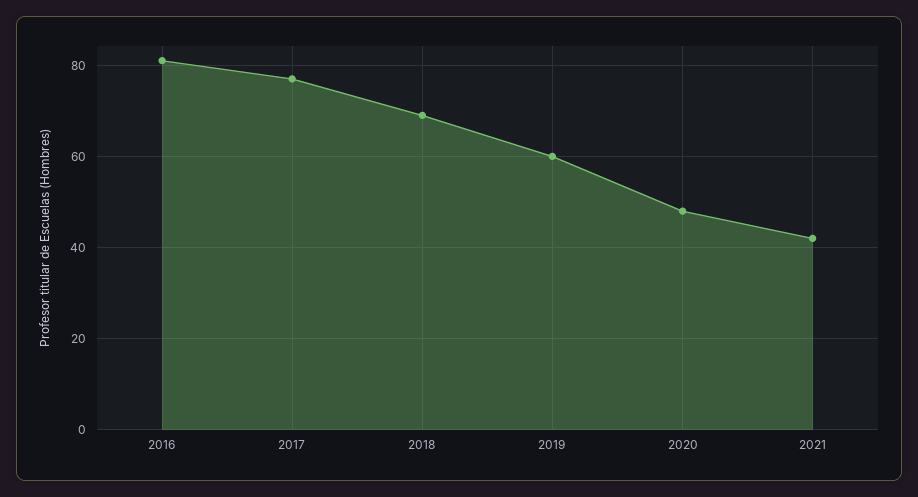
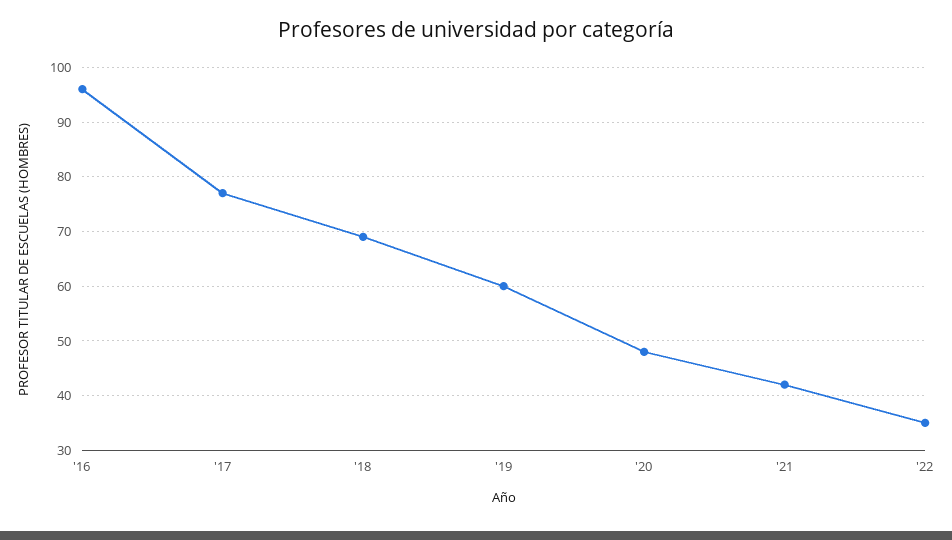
2016: 80 -> 95
'22: none -> 35

